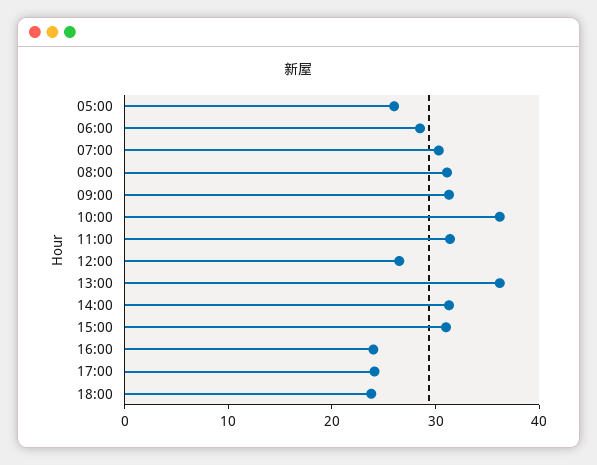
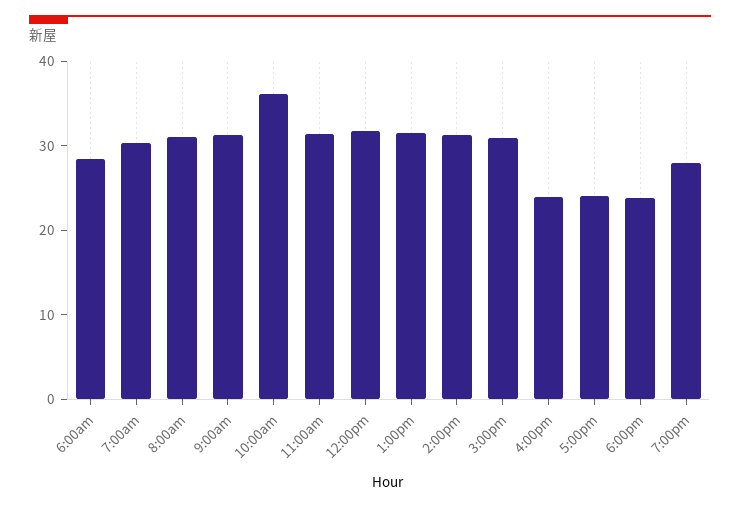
05:00: 26 -> none
12:00: 26 -> 32
13:00: 36 -> 32
7:00pm: none -> 28

